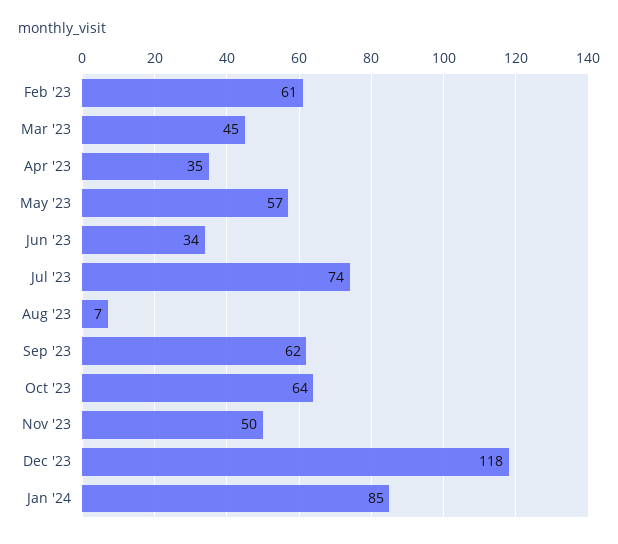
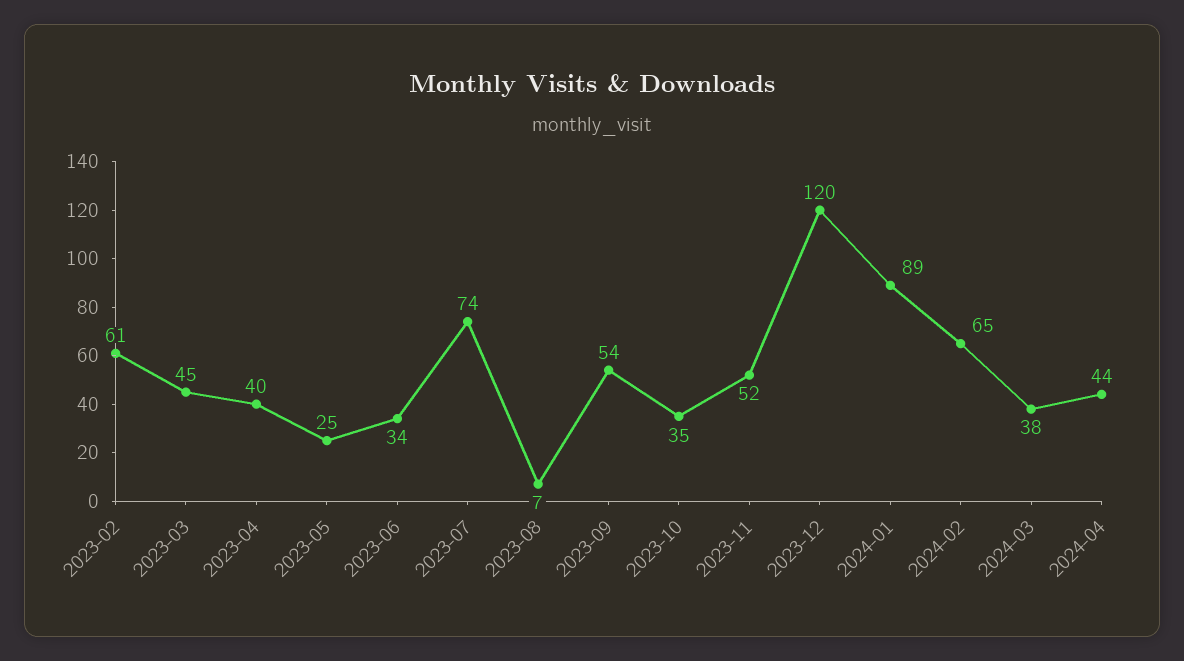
Apr '23: 35 -> 40
May '23: 57 -> 25
Sep '23: 62 -> 54
Oct '23: 64 -> 35
Nov '23: 50 -> 52
Dec '23: 118 -> 120
Jan '24: 85 -> 89
2024-02: none -> 65
2024-03: none -> 38
2024-04: none -> 44

